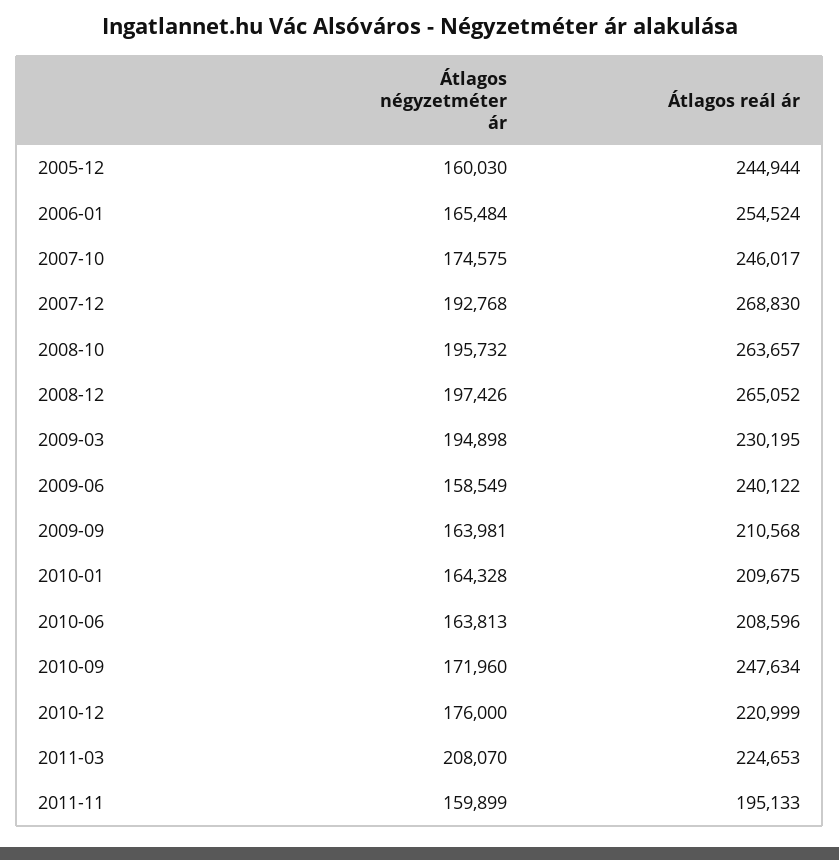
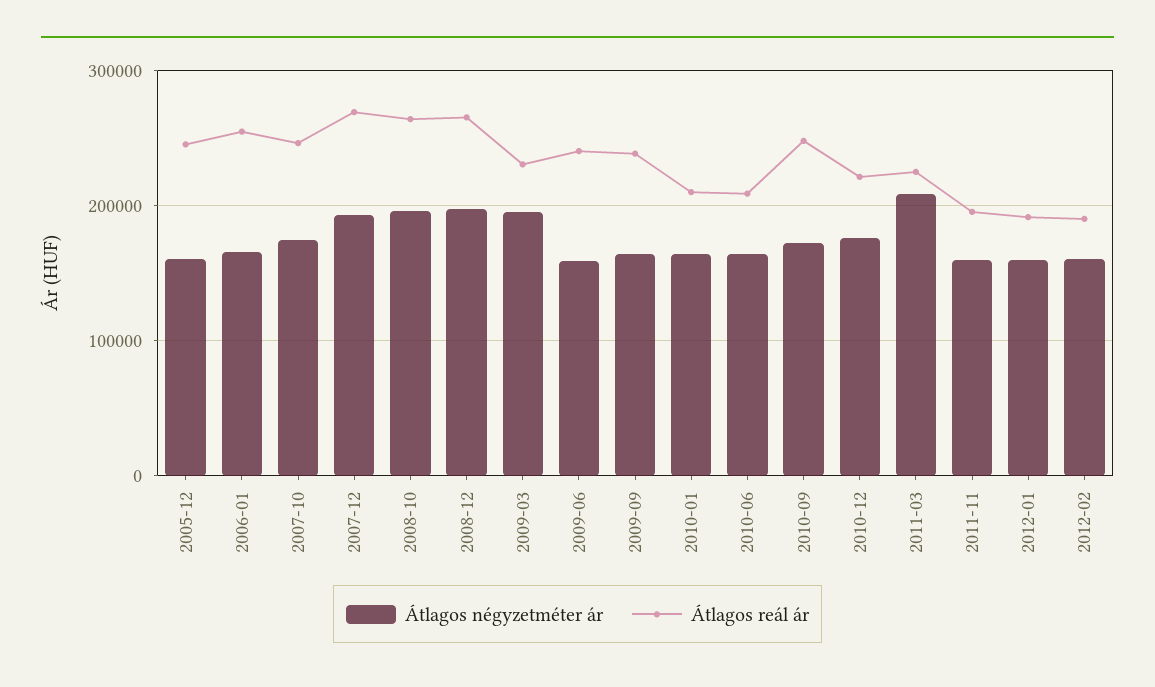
Átlagos reál ár, 2009-09: 210568 -> 240000
Átlagos négyzetméter ár, 2012-01: none -> 160000
Átlagos reál ár, 2012-01: none -> 190000
Átlagos négyzetméter ár, 2012-02: none -> 160000
Átlagos reál ár, 2012-02: none -> 190000

